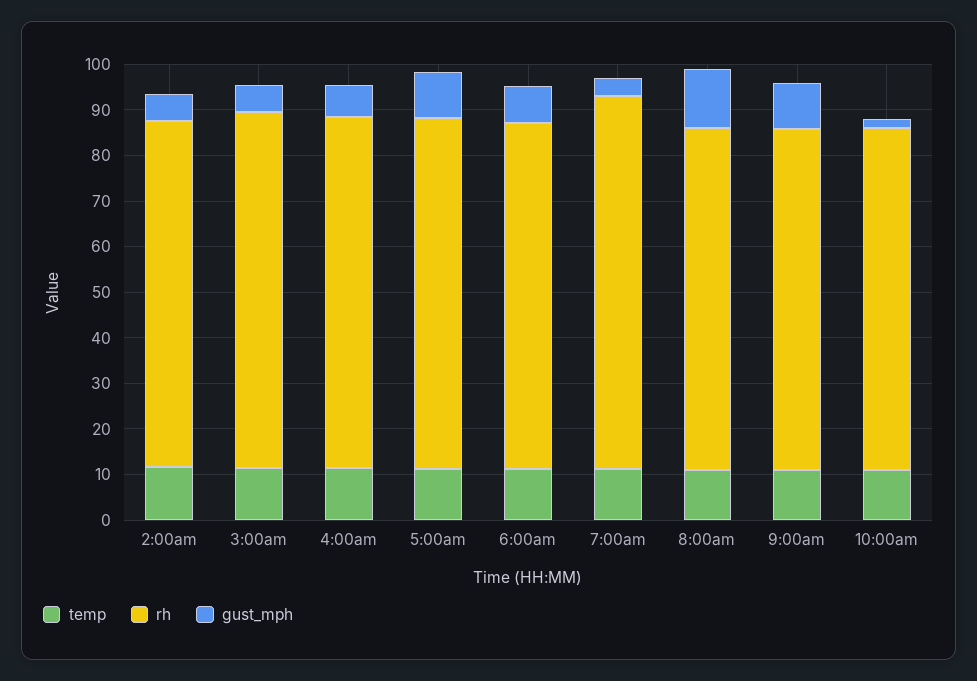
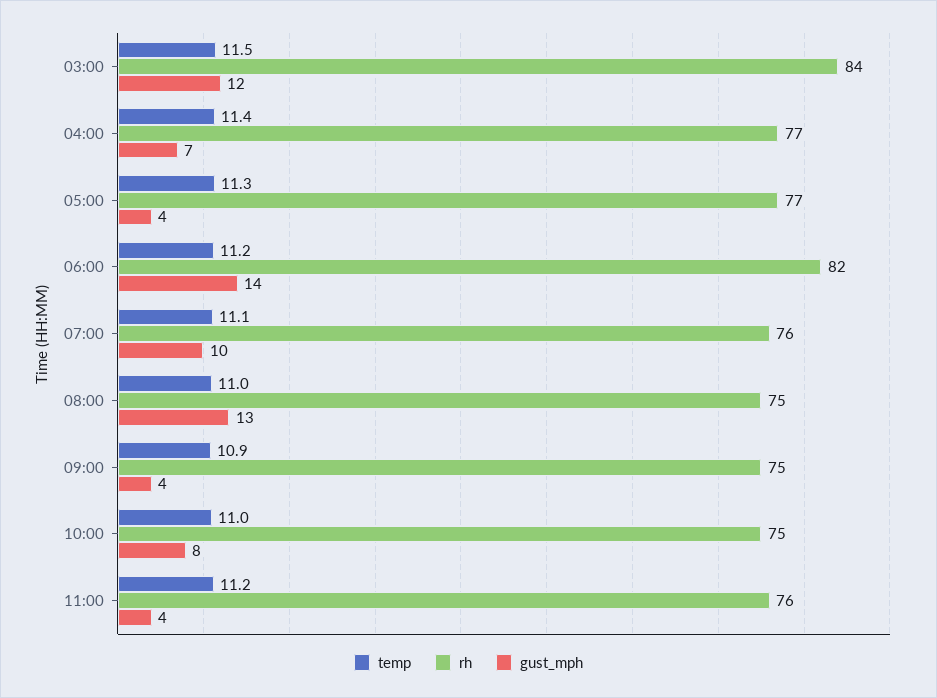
temp, 2:00am: 12 -> none
rh, 2:00am: 76 -> none
gust_mph, 2:00am: 6 -> none
rh, 3:00am: 78 -> 84
gust_mph, 3:00am: 6 -> 12
gust_mph, 5:00am: 10 -> 4
rh, 6:00am: 76 -> 82
gust_mph, 6:00am: 8 -> 14
rh, 7:00am: 82 -> 76
gust_mph, 7:00am: 4 -> 10
gust_mph, 9:00am: 10 -> 4
gust_mph, 10:00am: 2 -> 8
temp, 11:00: none -> 11.2
rh, 11:00: none -> 76
gust_mph, 11:00: none -> 4

